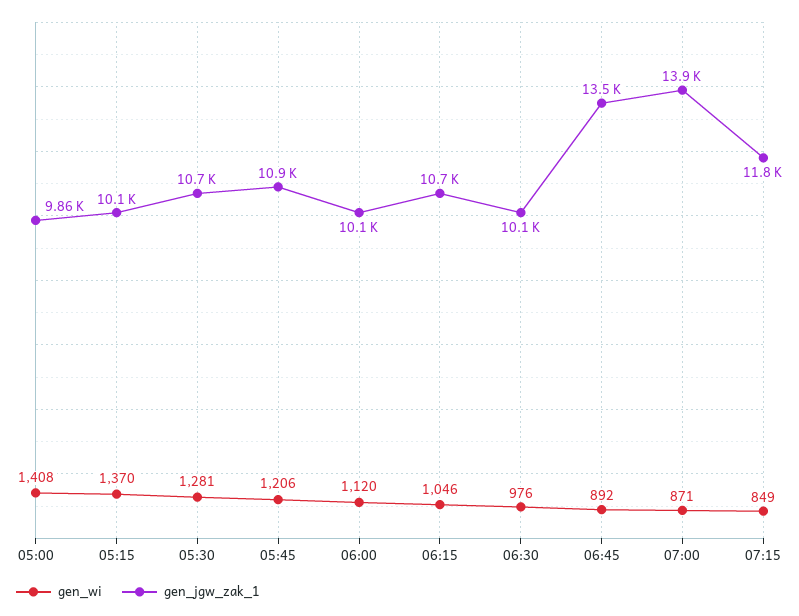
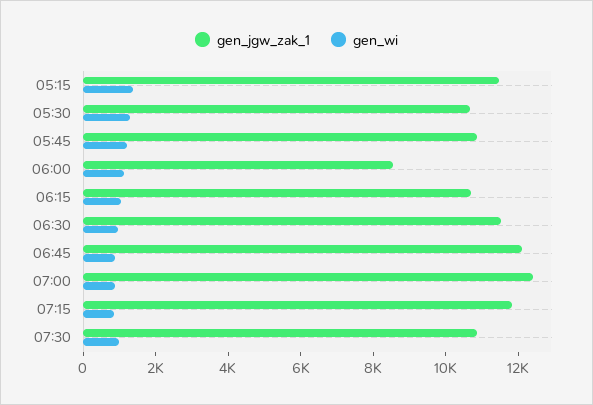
gen_wi, 05:00: 1408 -> none
gen_jgw_zak_1, 05:00: 9860 -> none
gen_jgw_zak_1, 05:15: 10100 -> 11500
gen_jgw_zak_1, 06:00: 10100 -> 8500
gen_jgw_zak_1, 06:30: 10100 -> 11500
gen_jgw_zak_1, 06:45: 13500 -> 12000
gen_jgw_zak_1, 07:00: 13900 -> 12500
gen_jgw_zak_1, 07:30: none -> 11000
gen_wi, 07:30: none -> 1000

